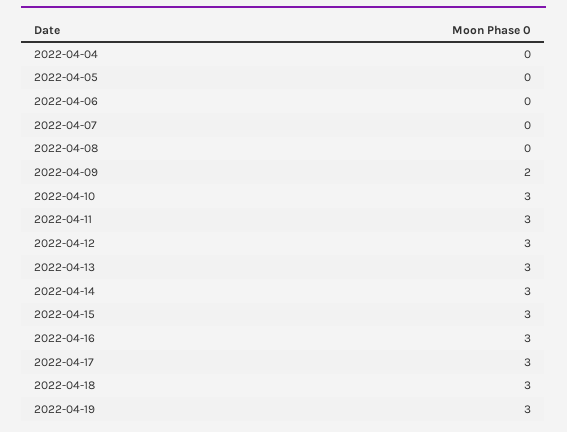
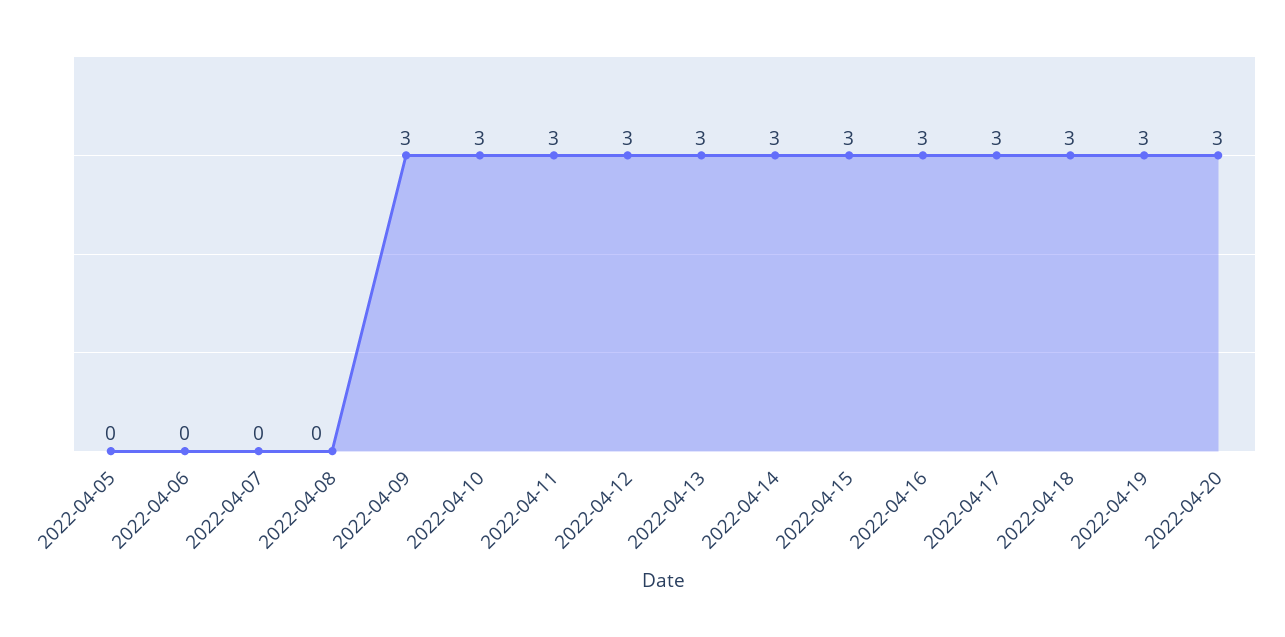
2022-04-04: 0 -> none
2022-04-09: 2 -> 3
2022-04-20: none -> 3

